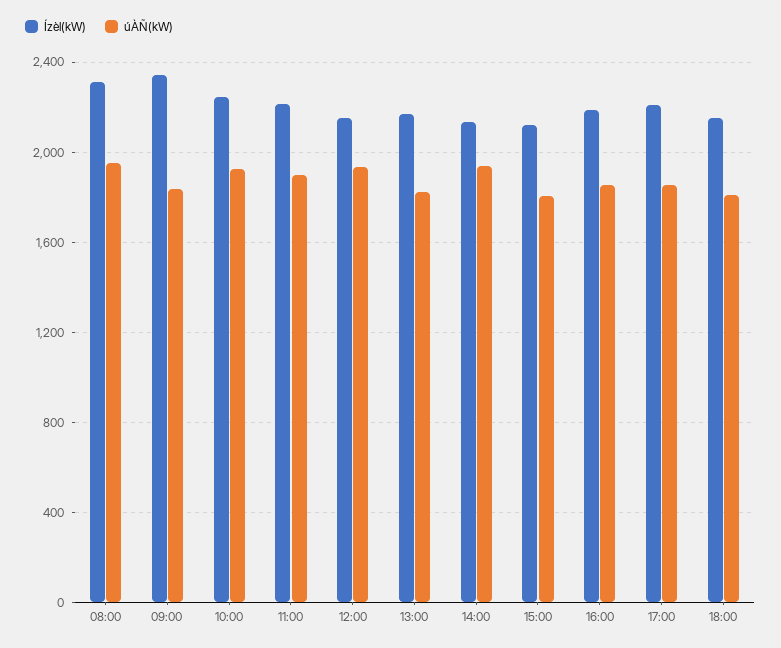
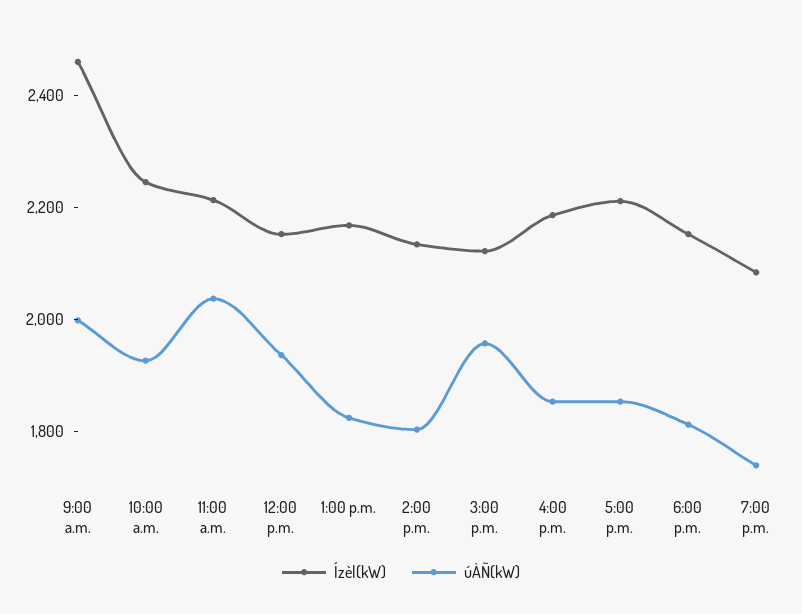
Ízèl(kW), 08:00: 2300 -> none
úÀÑ(kW), 08:00: 1950 -> none
Ízèl(kW), 09:00: 2350 -> 2450
úÀÑ(kW), 09:00: 1850 -> 2000
úÀÑ(kW), 11:00: 1900 -> 2050
úÀÑ(kW), 14:00: 1950 -> 1800
úÀÑ(kW), 15:00: 1800 -> 1950
Ízèl(kW), 7:00 p.m.: none -> 2100
úÀÑ(kW), 7:00 p.m.: none -> 1750

